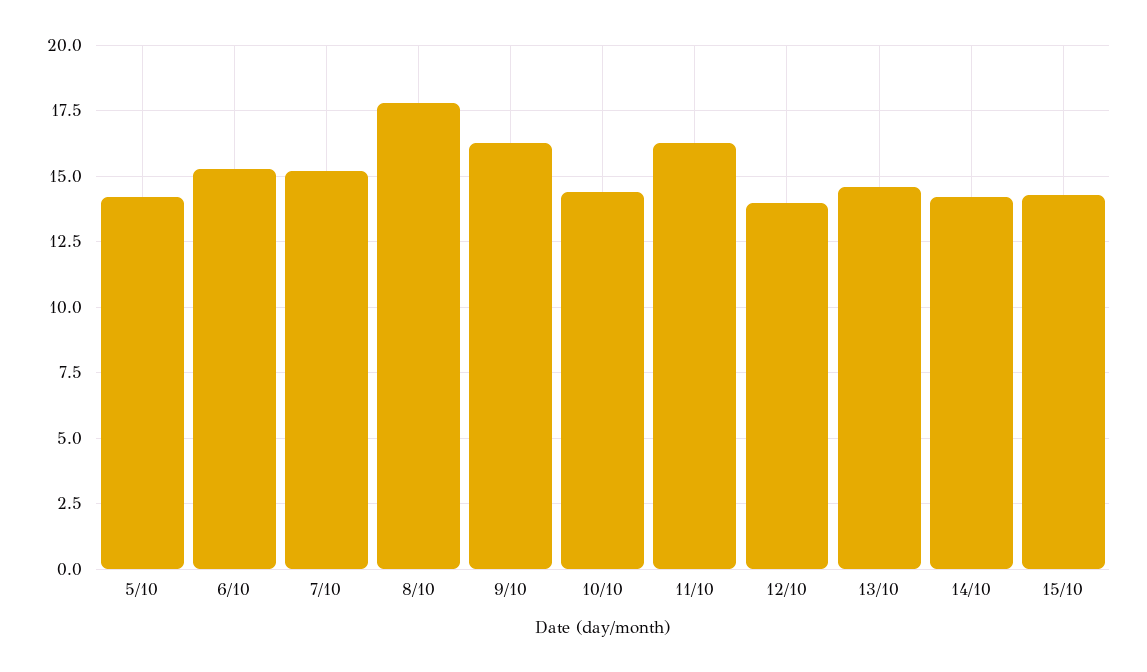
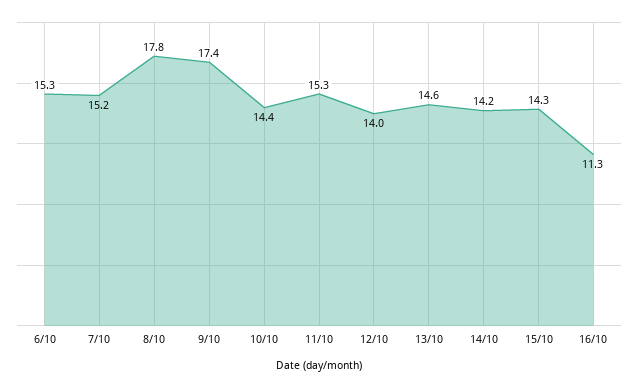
5/10: 14.25 -> none
9/10: 16.25 -> 17.4
11/10: 16.25 -> 15.3
16/10: none -> 11.3

